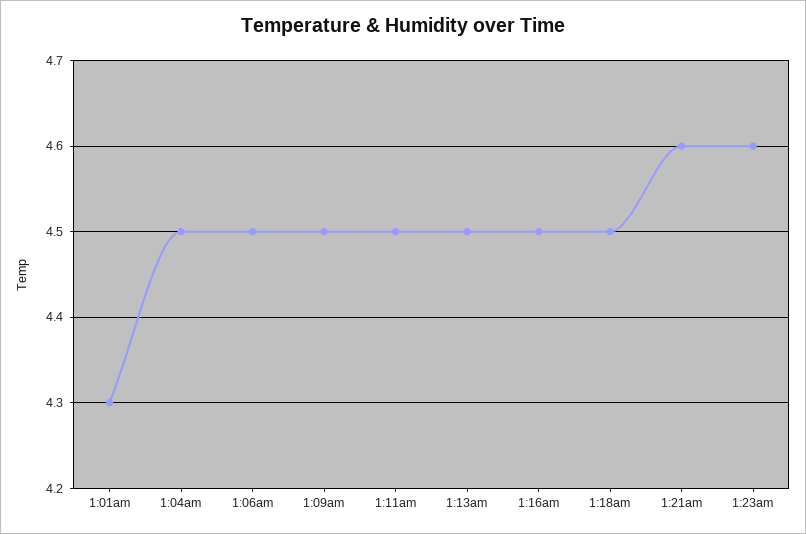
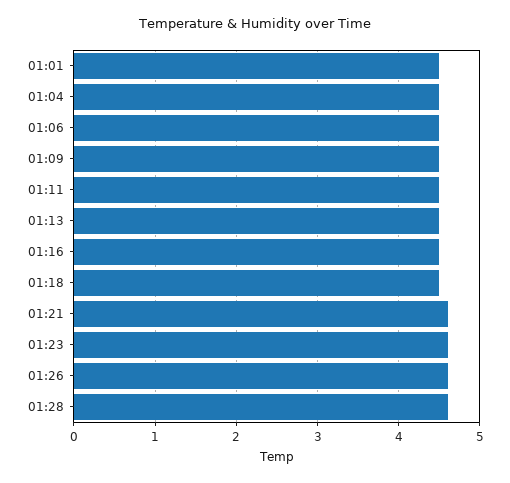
1:01am: 4.3 -> 4.5
01:26: none -> 4.6
01:28: none -> 4.6

